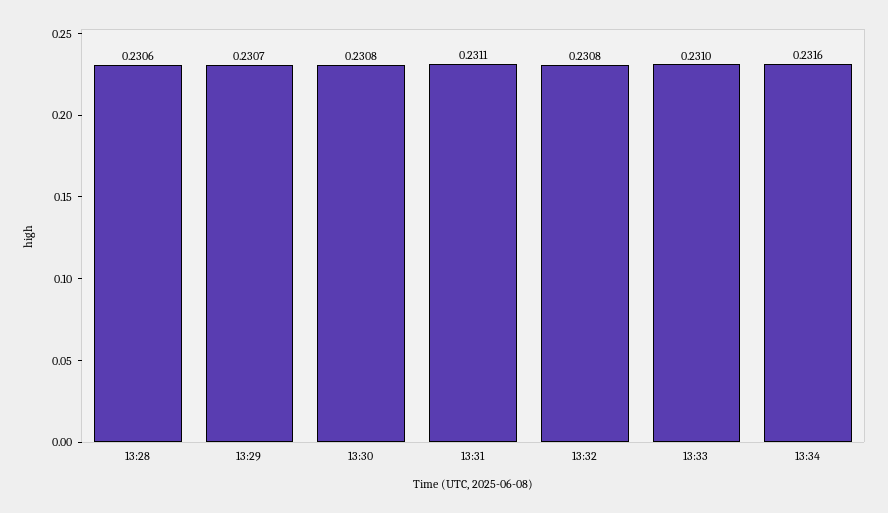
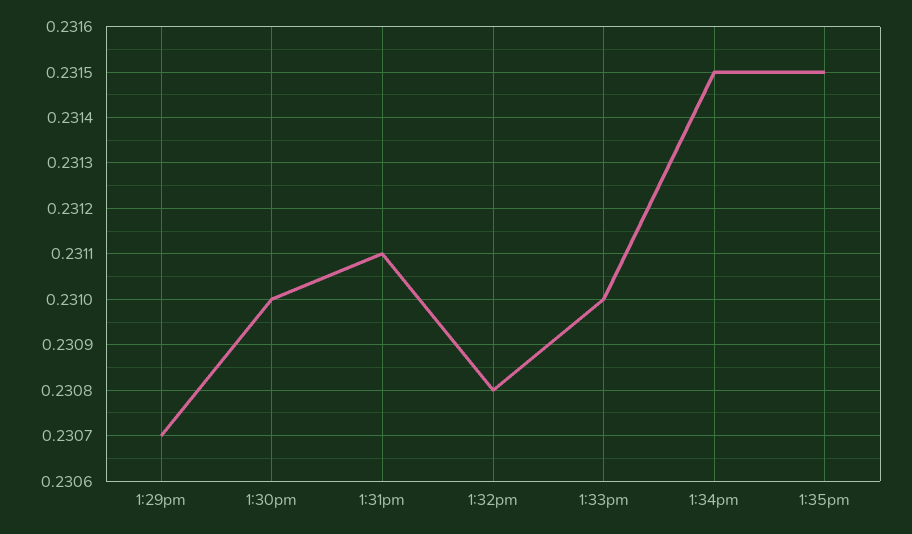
13:28: 0.2306 -> none
13:30: 0.2308 -> 0.231
13:34: 0.2316 -> 0.2315
1:35pm: none -> 0.2315

